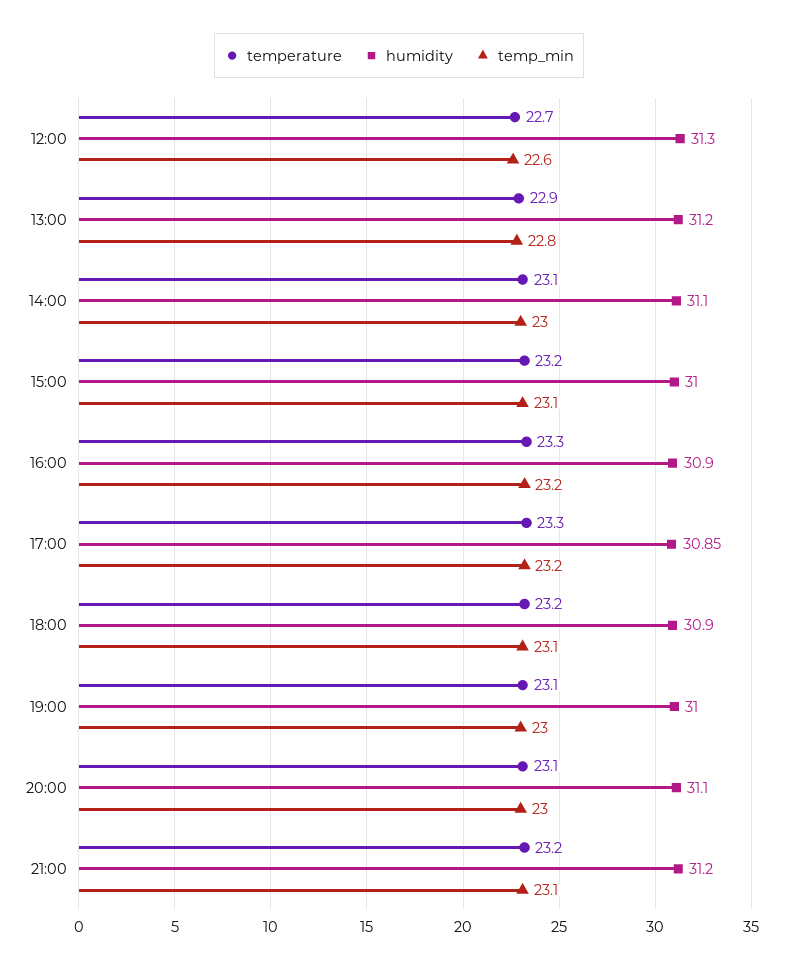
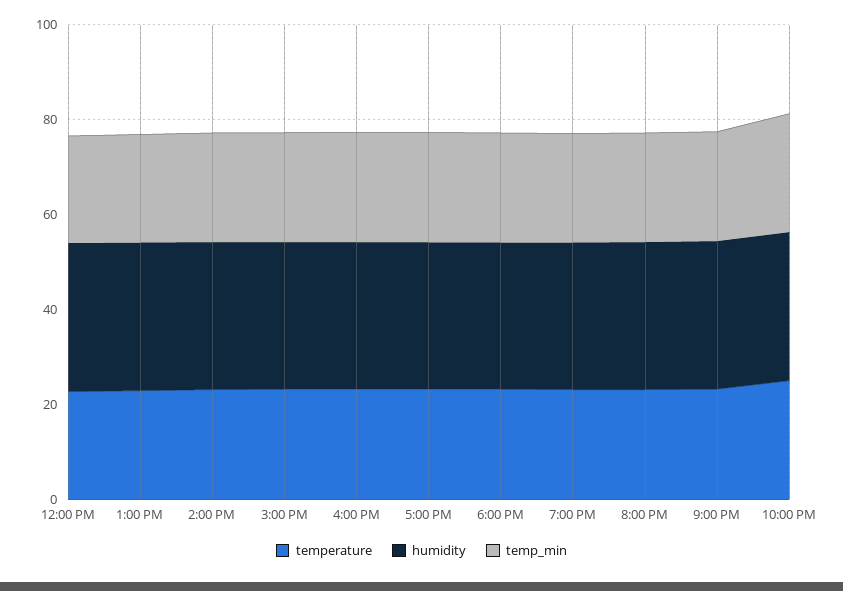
temperature, 10:00 PM: none -> 25
humidity, 10:00 PM: none -> 30
temp_min, 10:00 PM: none -> 25

